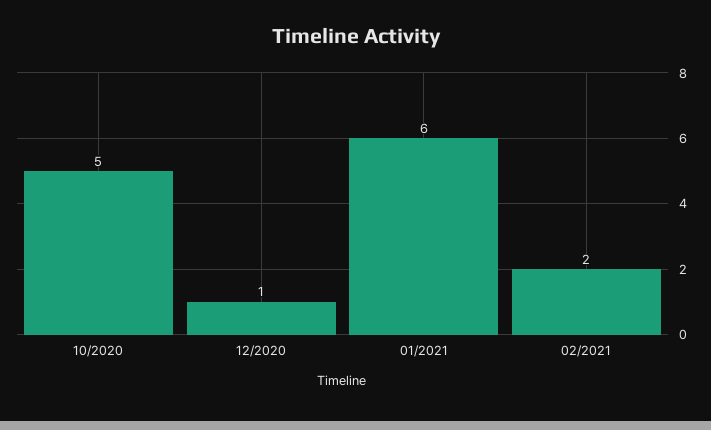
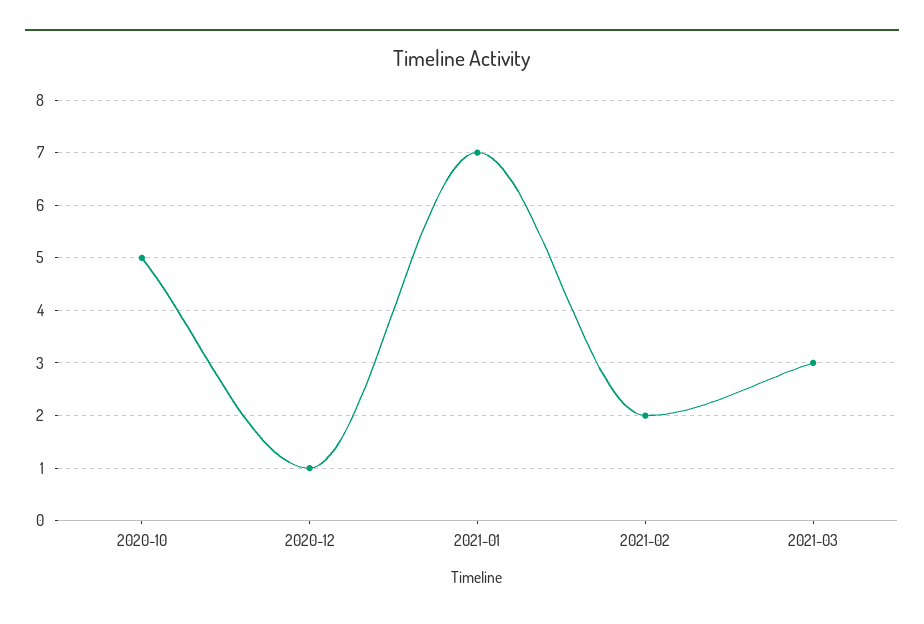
01/2021: 6 -> 7
2021-03: none -> 3

